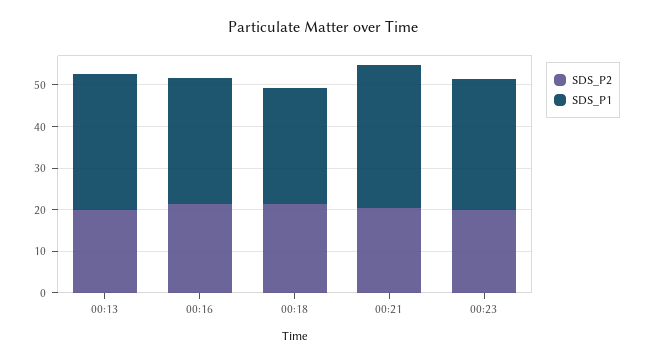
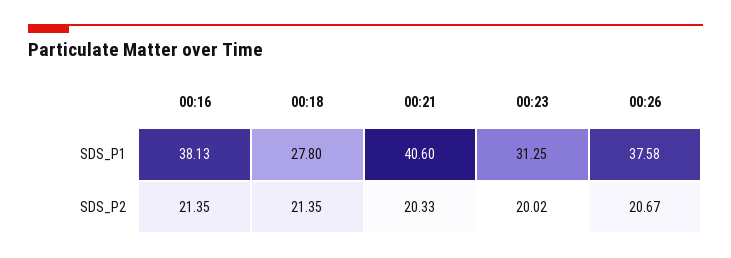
SDS_P2, 00:13: 20 -> none
SDS_P1, 00:13: 32 -> none
SDS_P1, 00:16: 30 -> 38.13
SDS_P1, 00:21: 34 -> 40.6
SDS_P1, 00:26: none -> 37.58
SDS_P2, 00:26: none -> 20.67

